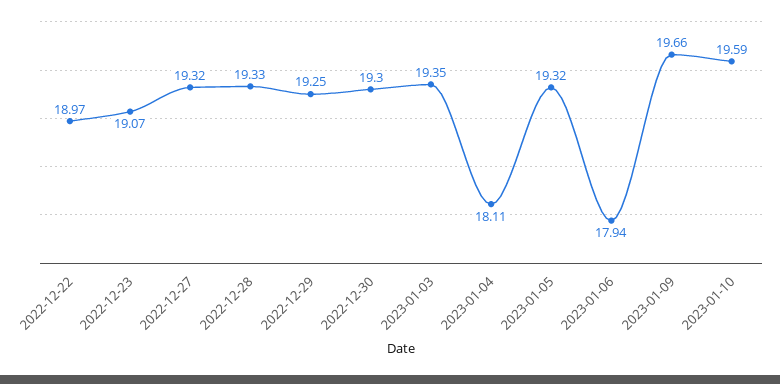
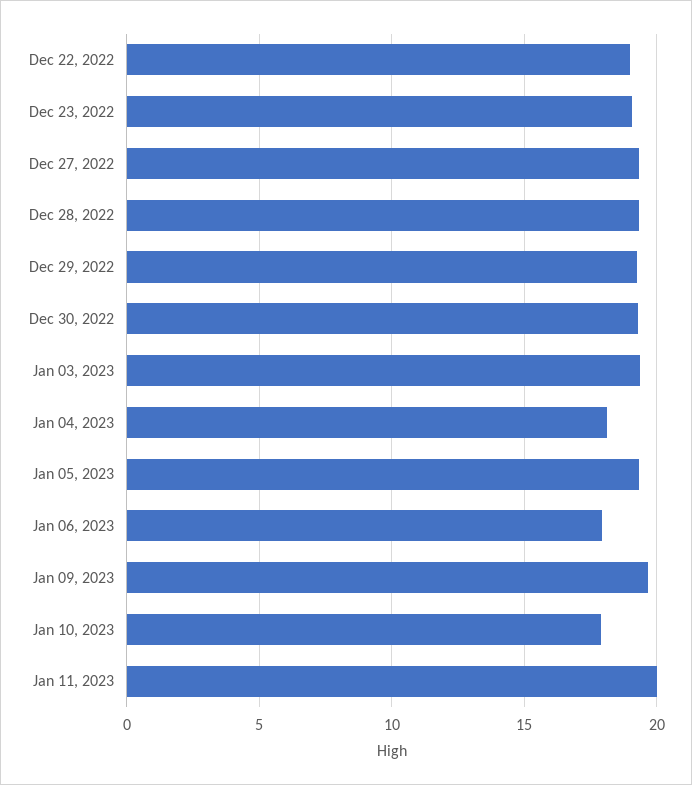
2023-01-10: 19.59 -> 18
Jan 11, 2023: none -> 20

